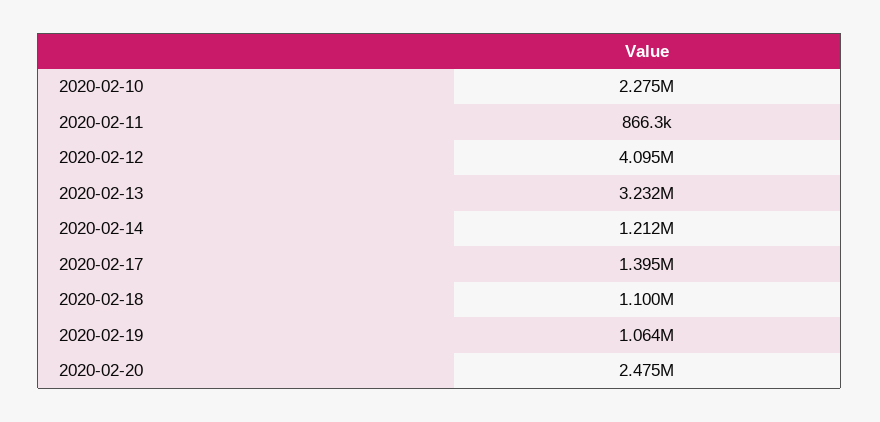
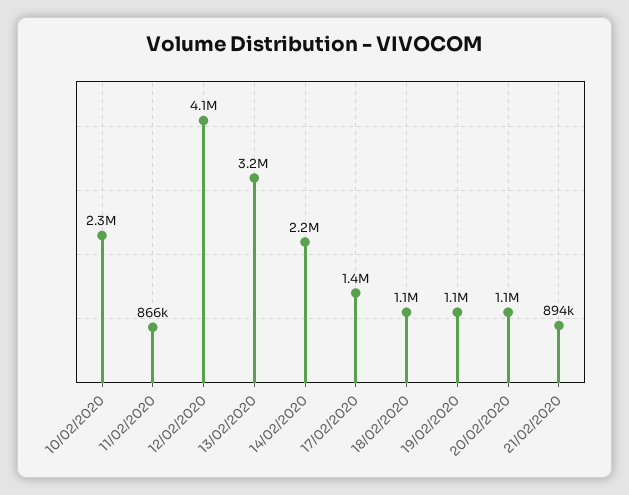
2020-02-14: 1212000 -> 2200000
2020-02-20: 2475000 -> 1100000
21/02/2020: none -> 894000

